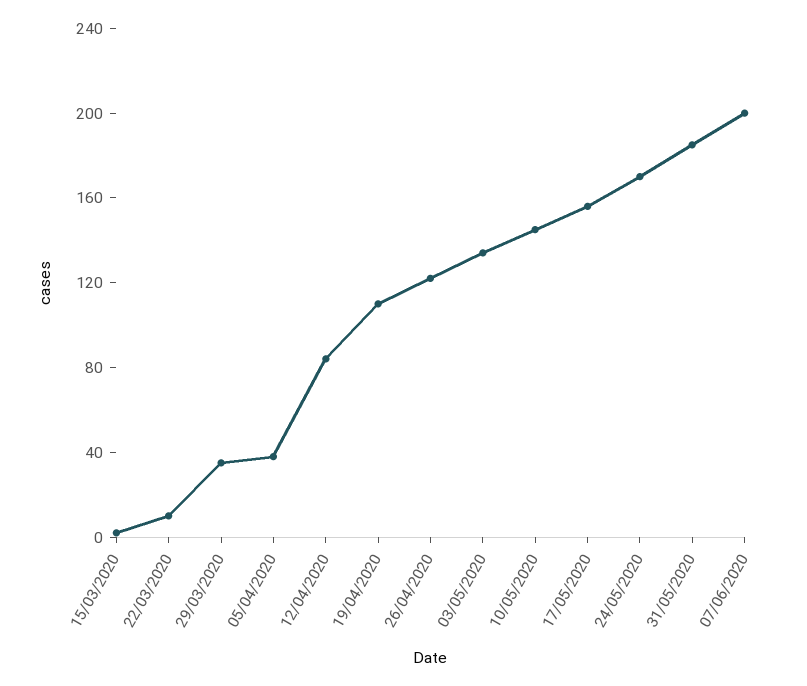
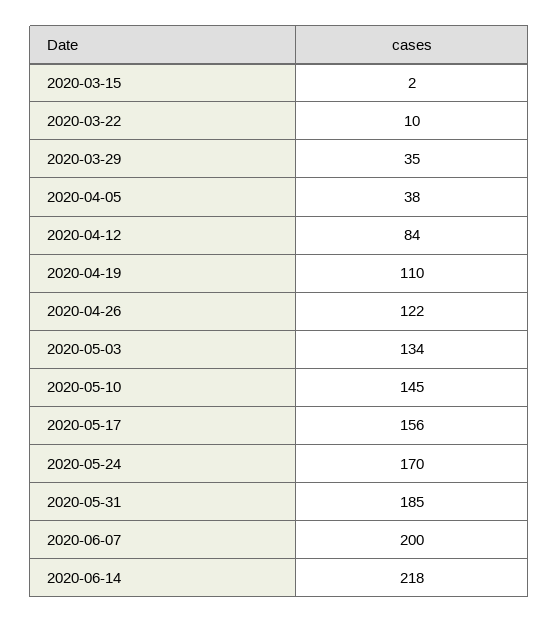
2020-06-14: none -> 218

